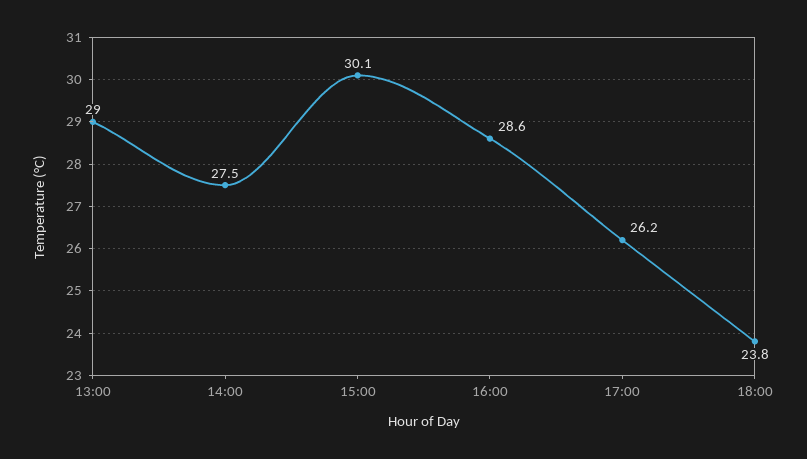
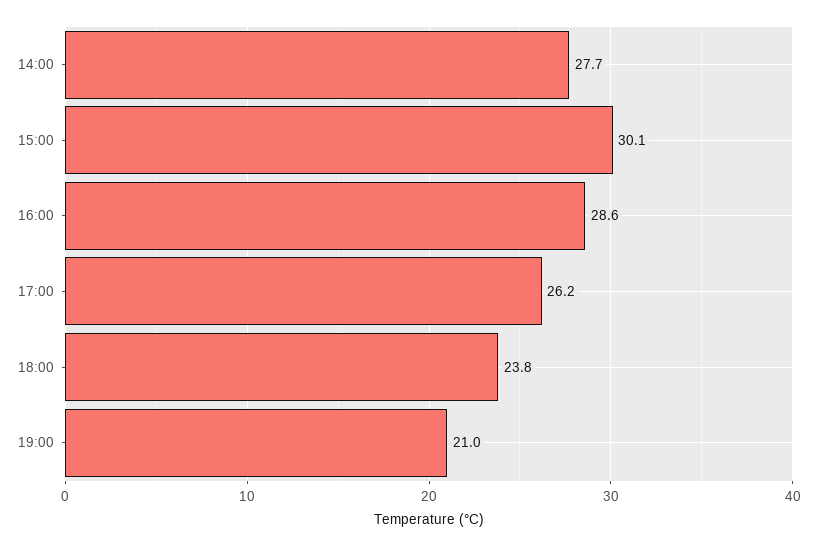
13:00: 29 -> none
14:00: 27.5 -> 27.7
19:00: none -> 21

